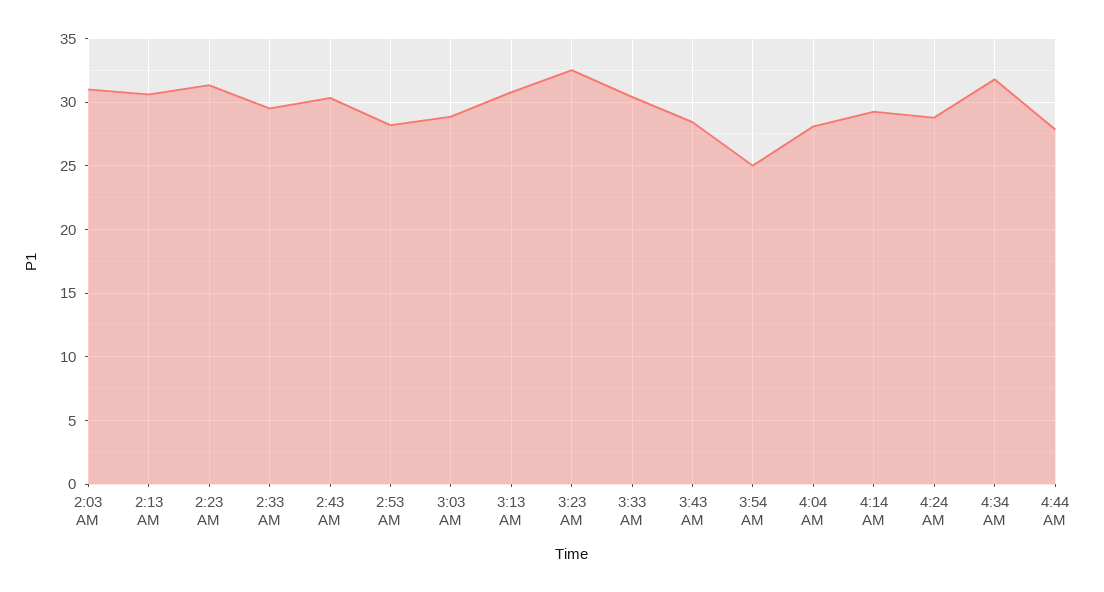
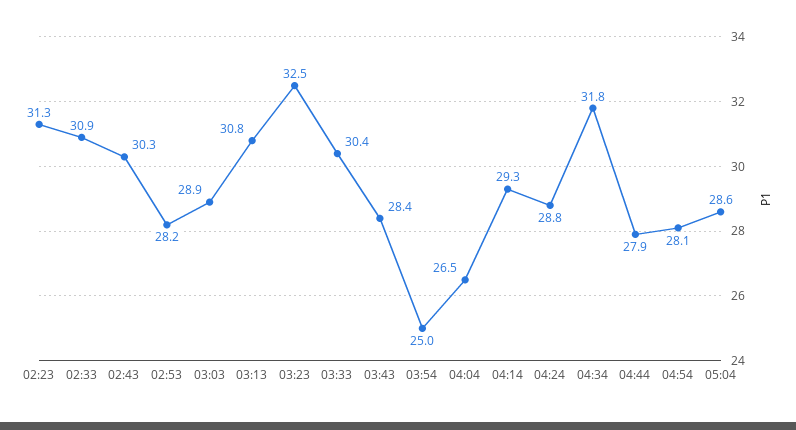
2:03 AM: 31 -> none
2:13 AM: 30.5 -> none
2:33 AM: 29.5 -> 30.9
4:04 AM: 28 -> 26.5
04:54: none -> 28.1
05:04: none -> 28.6

